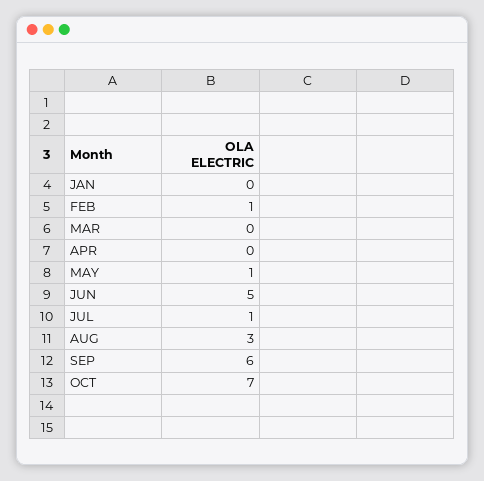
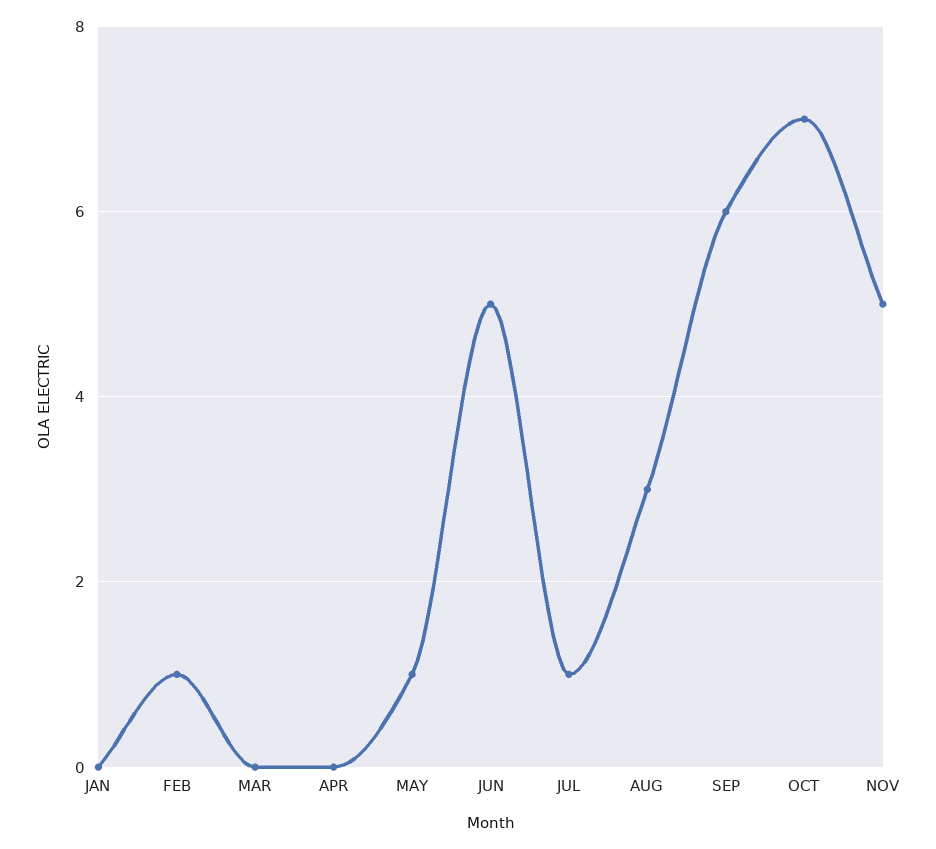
NOV: none -> 5

